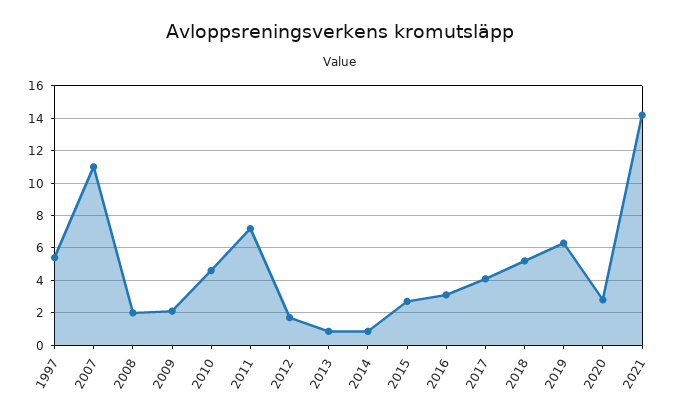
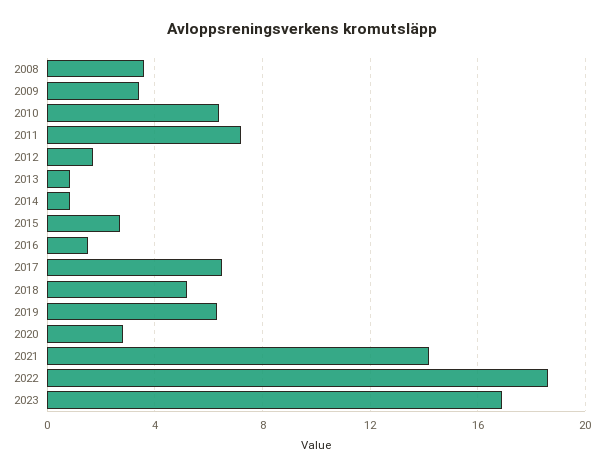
1997: 5.5 -> none
2007: 11 -> none
2008: 2 -> 3.5
2009: 2 -> 3.5
2010: 4.5 -> 6.5
2016: 3 -> 1.5
2017: 4 -> 6.5
2022: none -> 18.5
2023: none -> 17

